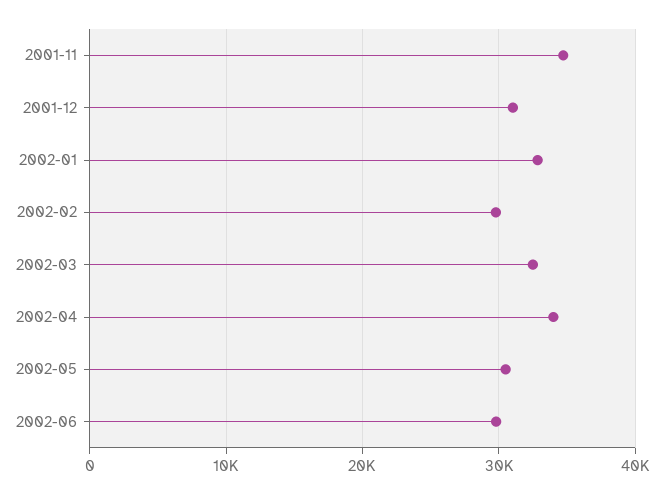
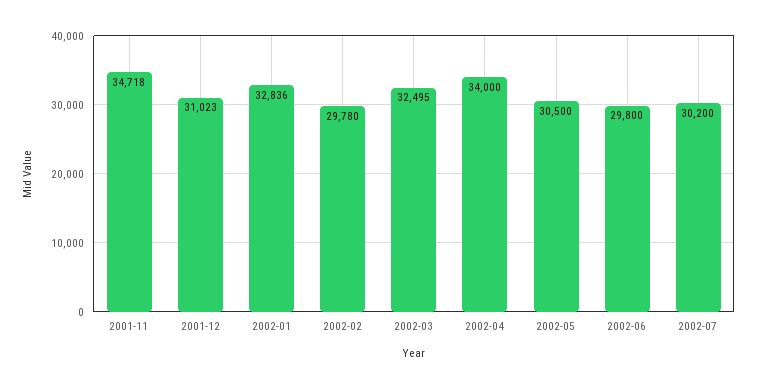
2002-07: none -> 30200

